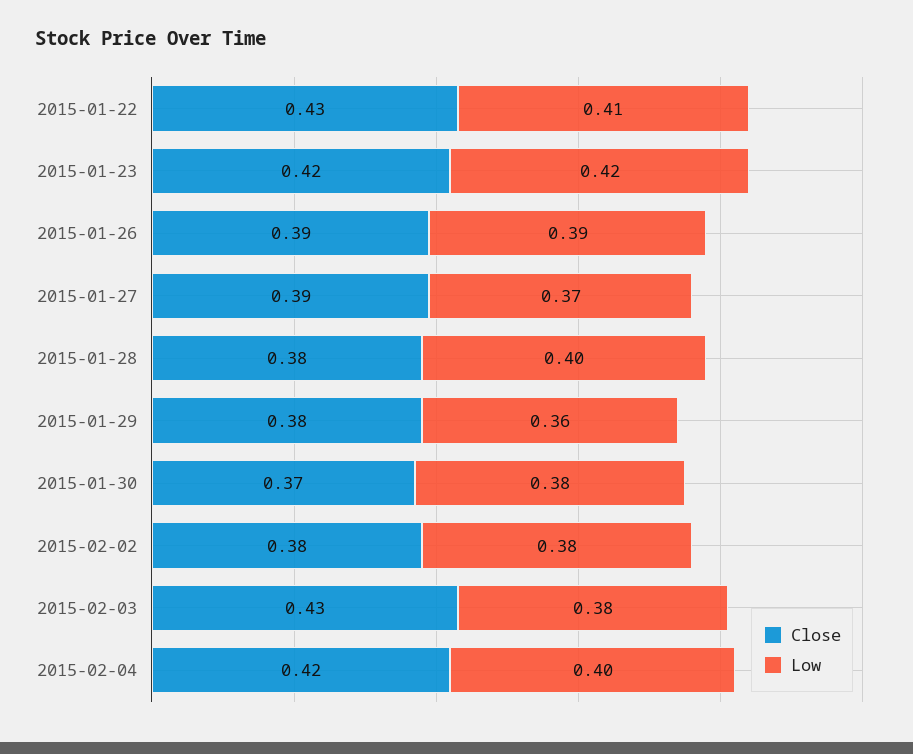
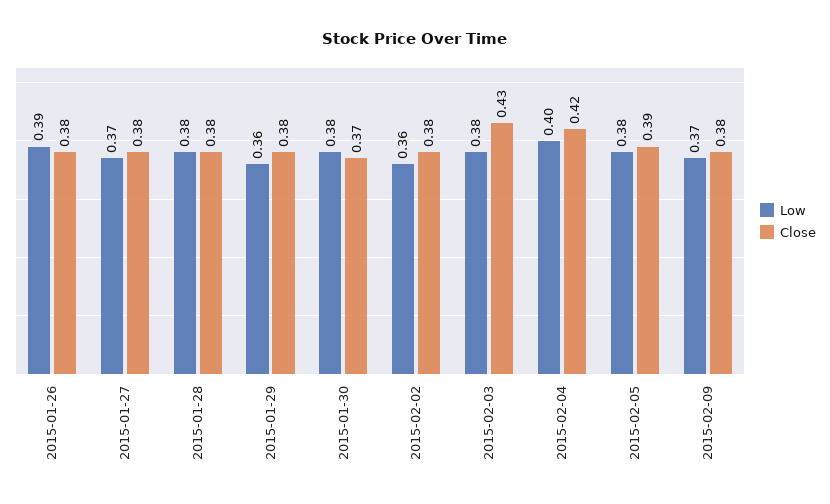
Close, 2015-01-22: 0.43 -> none
Low, 2015-01-22: 0.41 -> none
Close, 2015-01-23: 0.42 -> none
Low, 2015-01-23: 0.42 -> none
Close, 2015-01-26: 0.39 -> 0.38
Close, 2015-01-27: 0.39 -> 0.38
Low, 2015-01-28: 0.4 -> 0.38
Low, 2015-02-02: 0.38 -> 0.36
Low, 2015-02-05: none -> 0.38
Close, 2015-02-05: none -> 0.39
Low, 2015-02-09: none -> 0.37
Close, 2015-02-09: none -> 0.38

